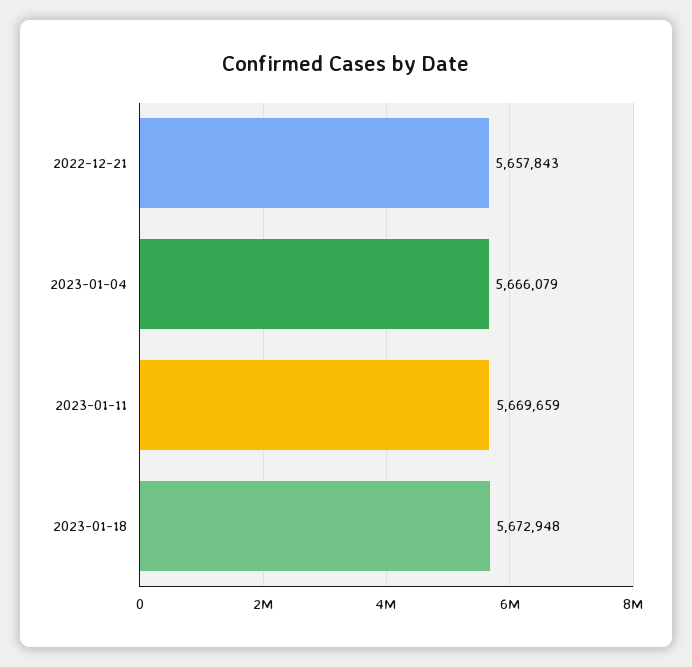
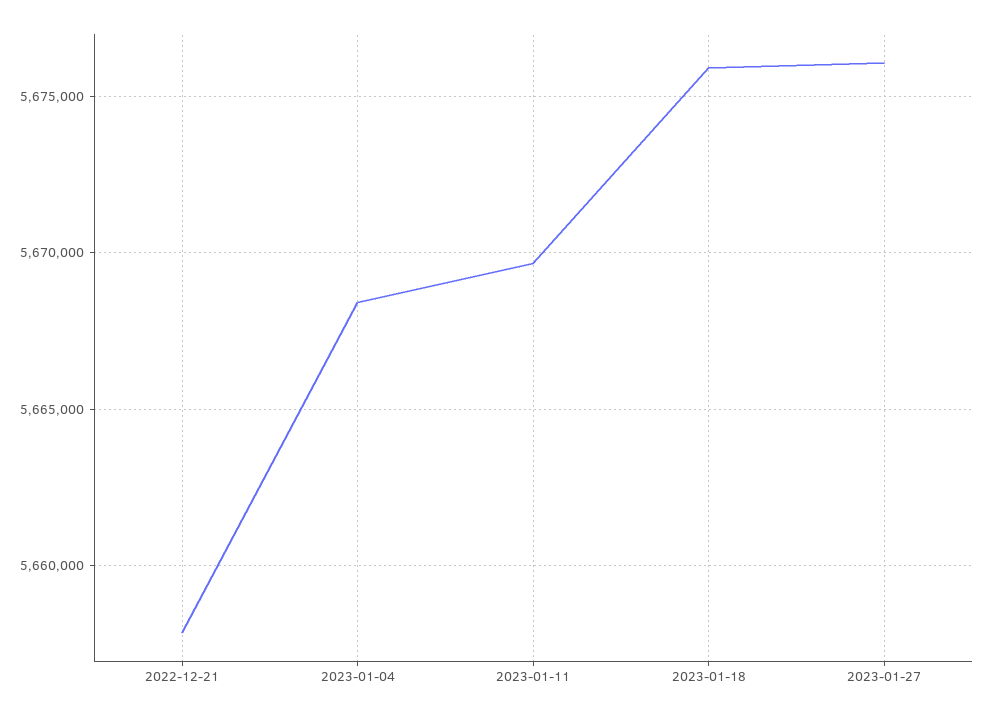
2023-01-04: 5666079 -> 5668500
2023-01-18: 5672948 -> 5676000
2023-01-27: none -> 5676000

